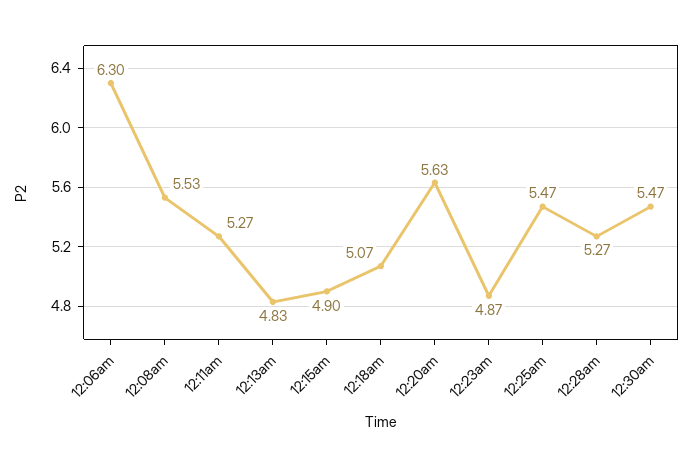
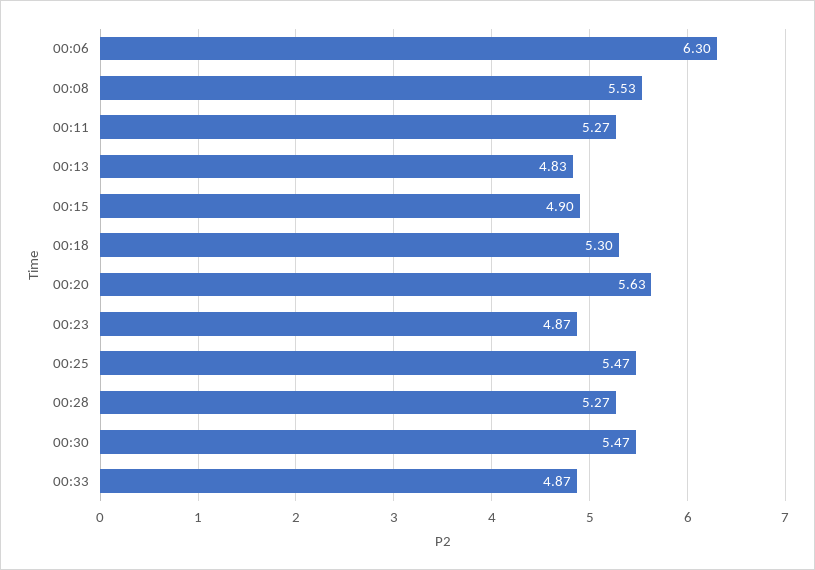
12:18am: 5.07 -> 5.3
00:33: none -> 4.87

